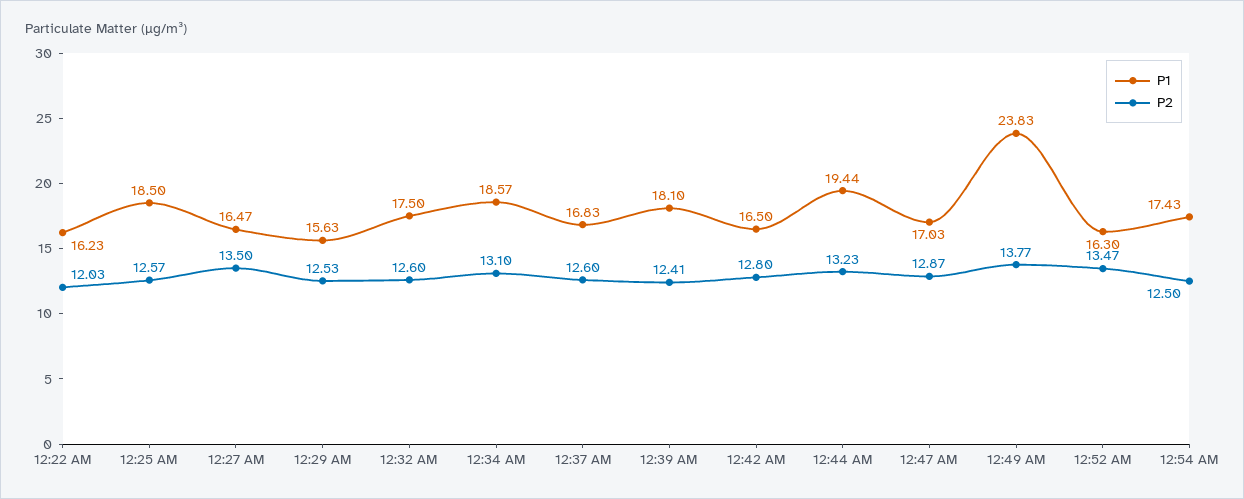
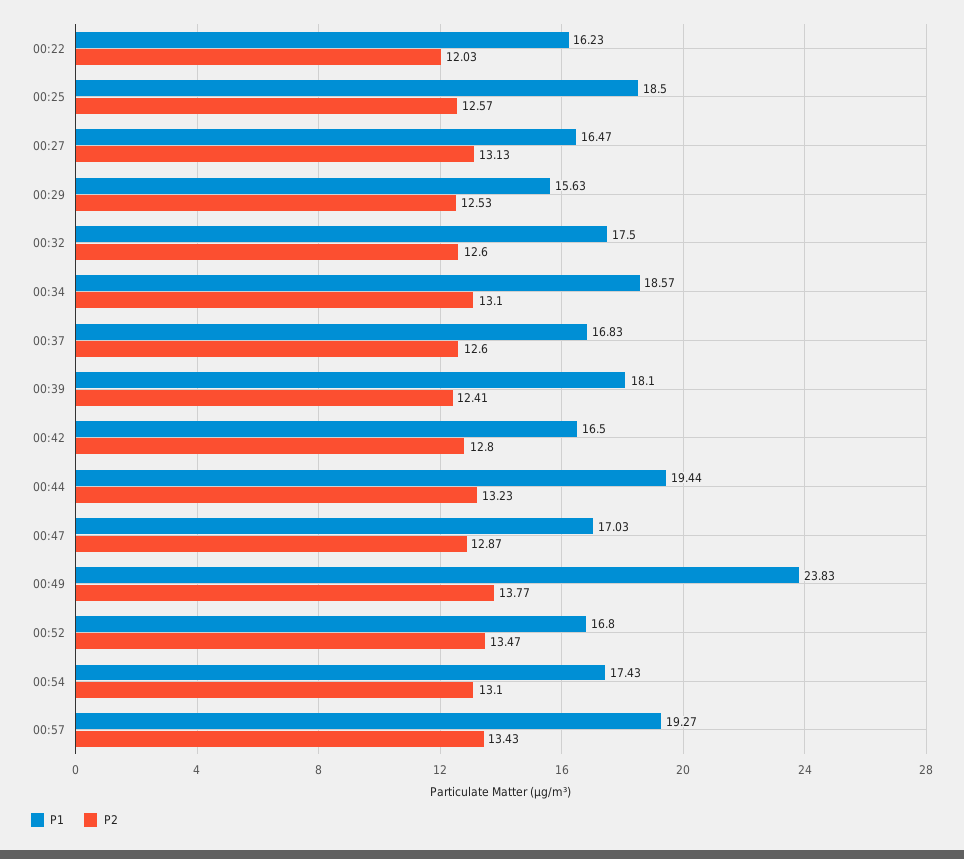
P2, 12:27 AM: 13.5 -> 13.13
P1, 12:52 AM: 16.3 -> 16.8
P2, 12:54 AM: 12.5 -> 13.1
P1, 00:57: none -> 19.27
P2, 00:57: none -> 13.43

